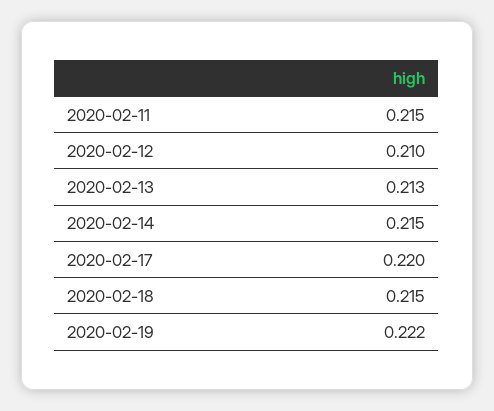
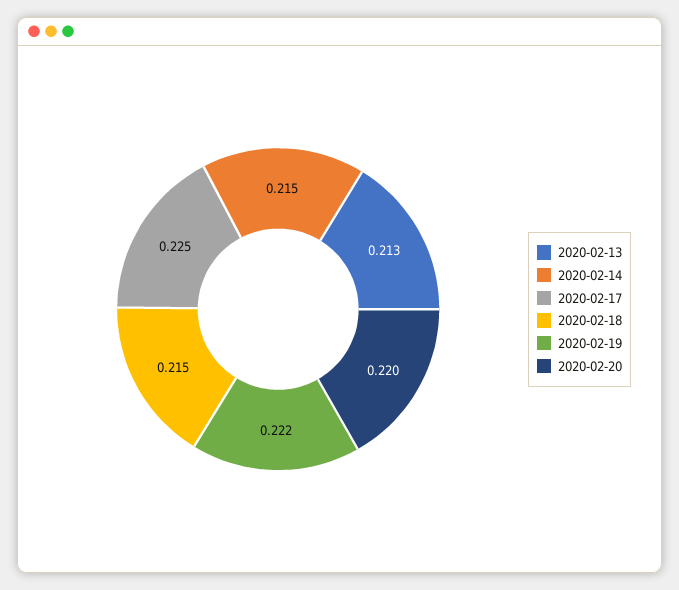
2020-02-11: 0.215 -> none
2020-02-12: 0.21 -> none
2020-02-17: 0.22 -> 0.225
2020-02-20: none -> 0.22

